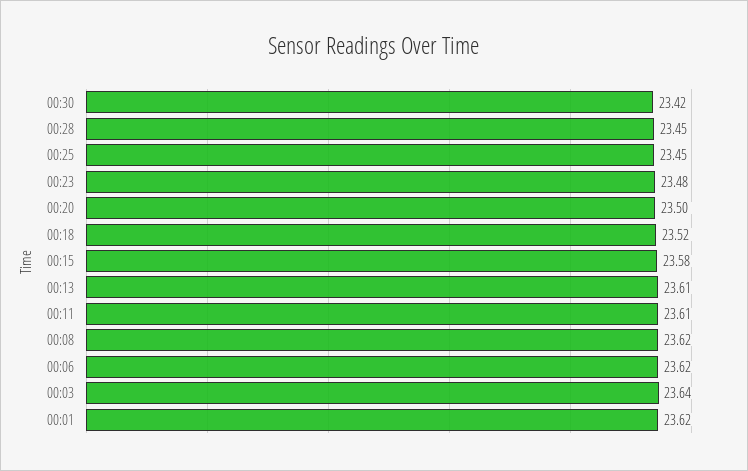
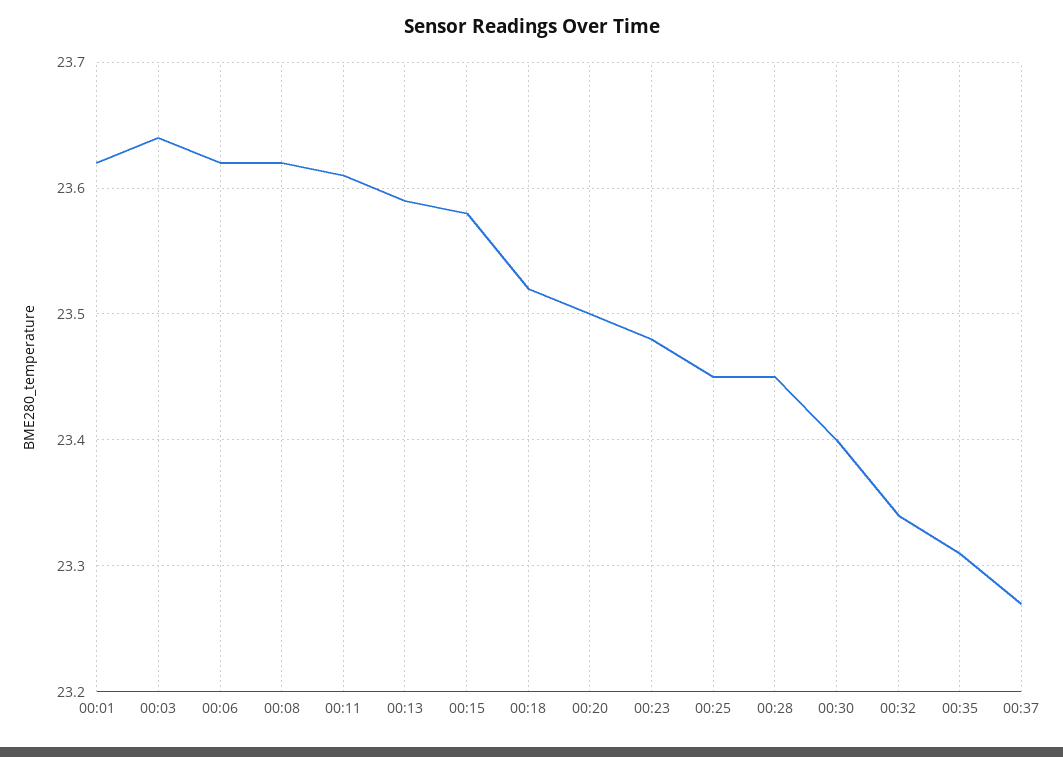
00:30: 23.42 -> 23.4
00:13: 23.61 -> 23.59
00:32: none -> 23.34
00:35: none -> 23.31
00:37: none -> 23.27

